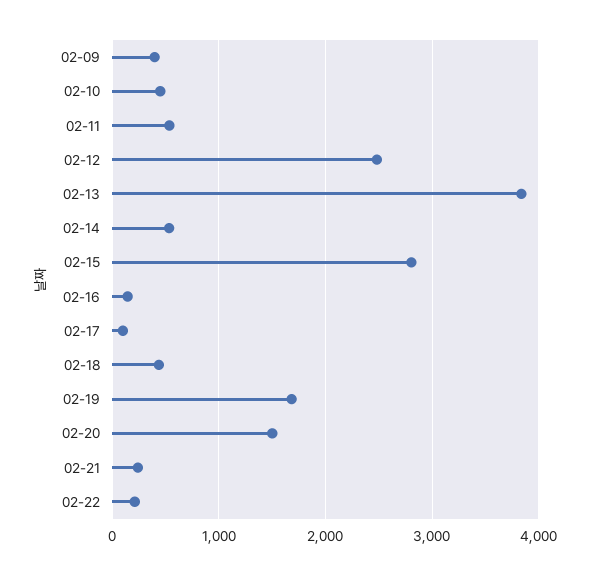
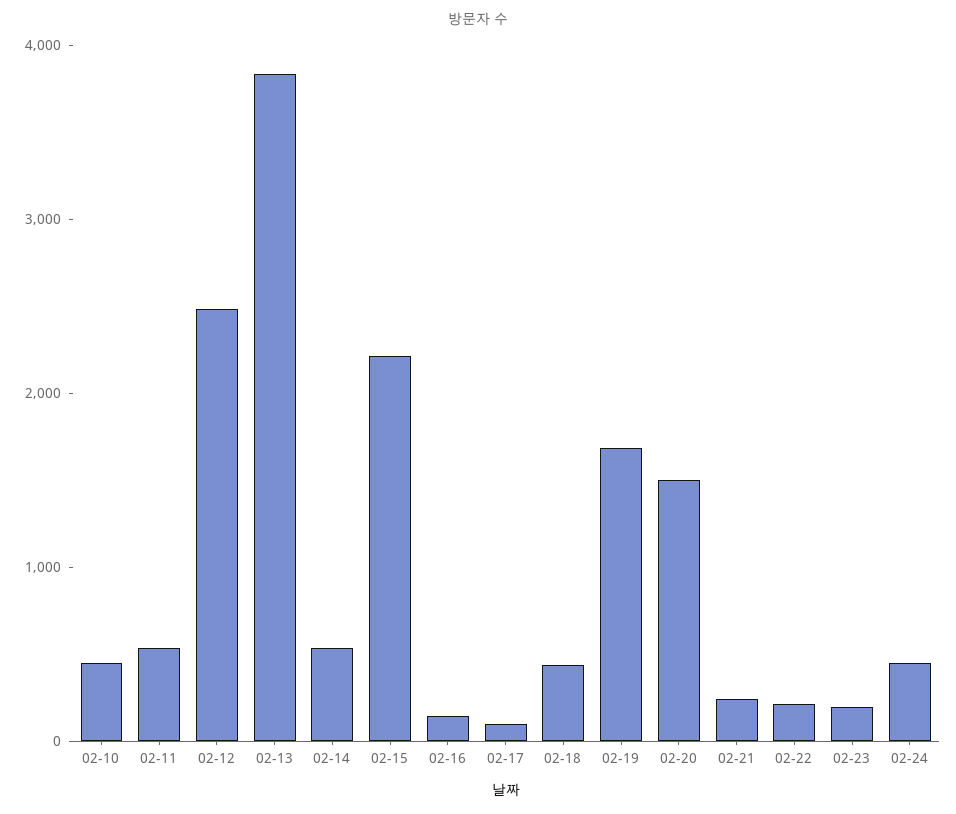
02-09: 400 -> none
02-15: 2800 -> 2200
02-23: none -> 200
02-24: none -> 400

